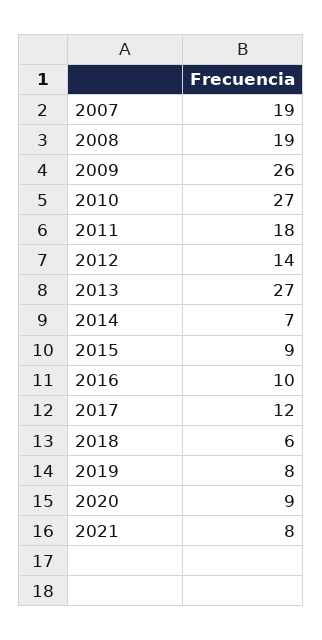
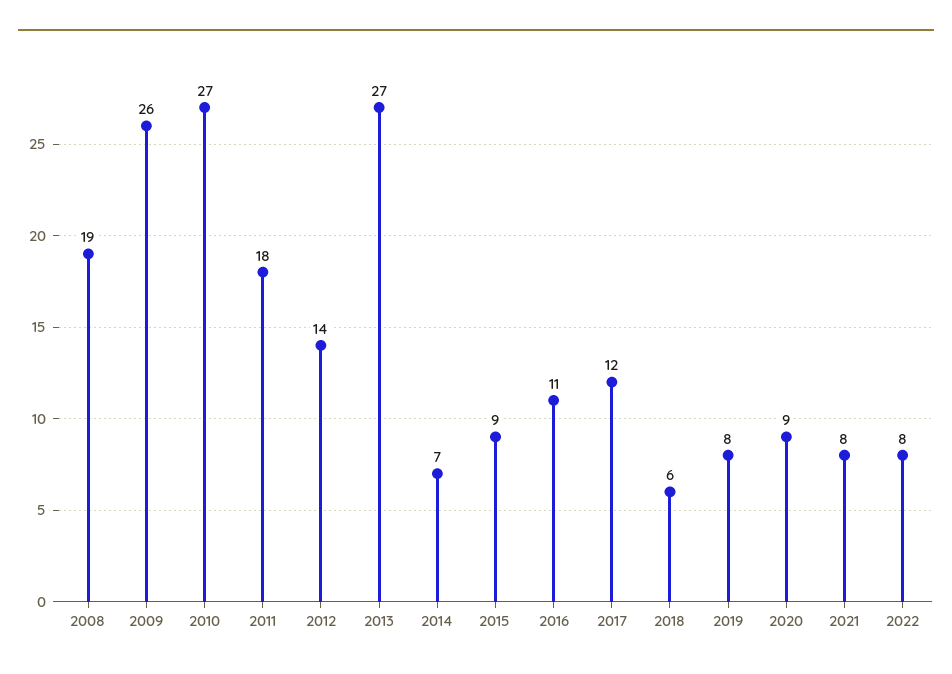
2007: 19 -> none
2016: 10 -> 11
2022: none -> 8

